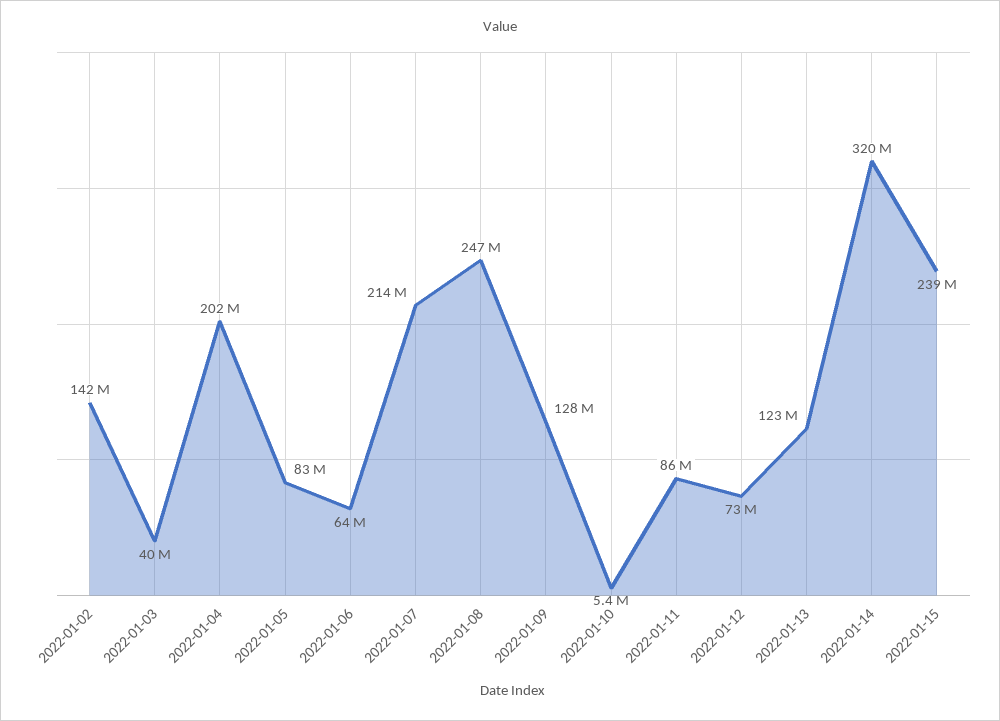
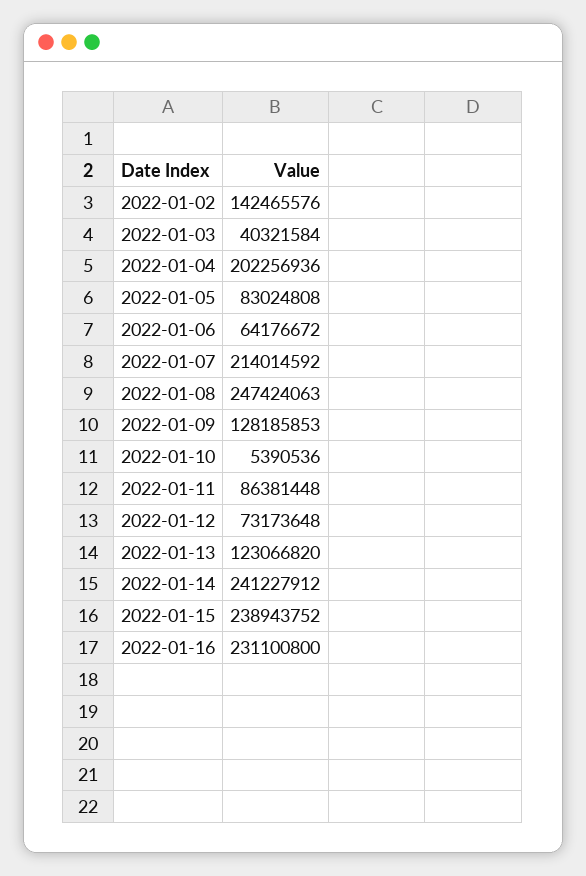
2022-01-14: 320000000 -> 241227912
2022-01-16: none -> 231100800

